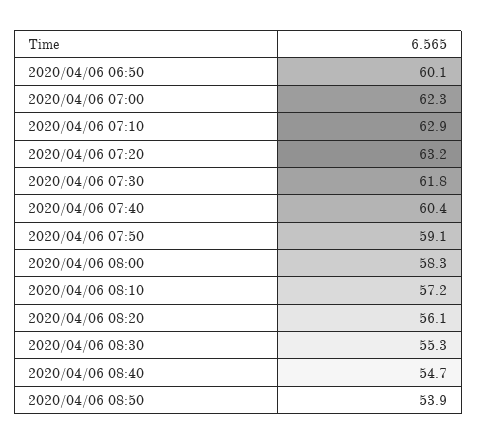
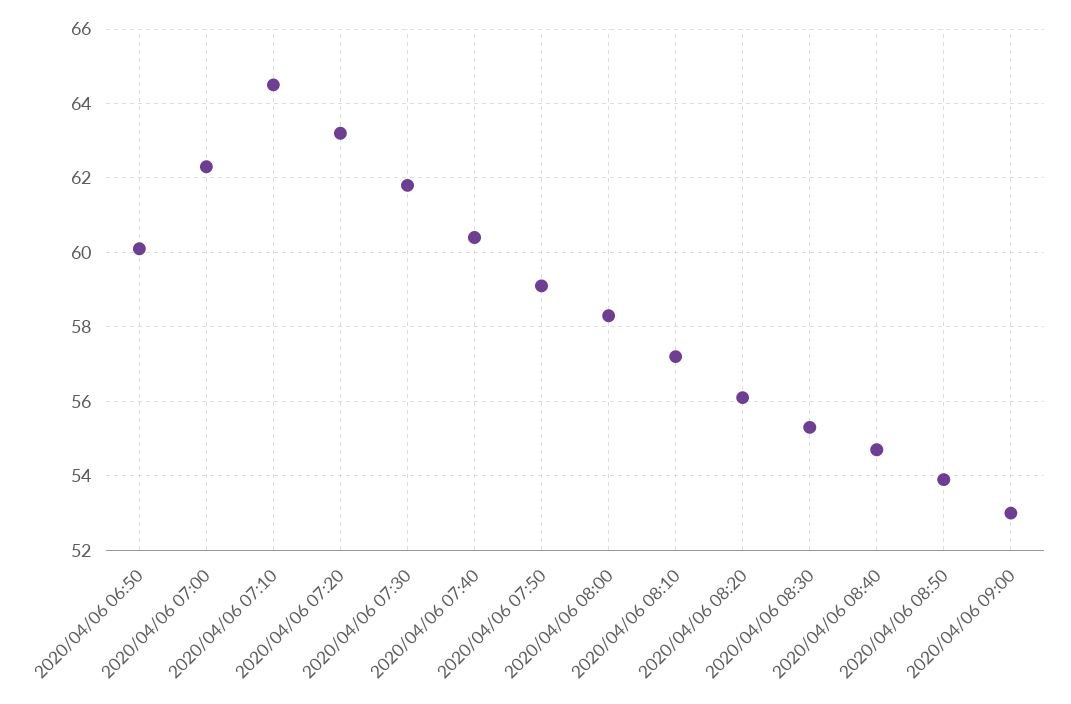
2020/04/06 07:10: 62.9 -> 64.5
2020/04/06 09:00: none -> 53

